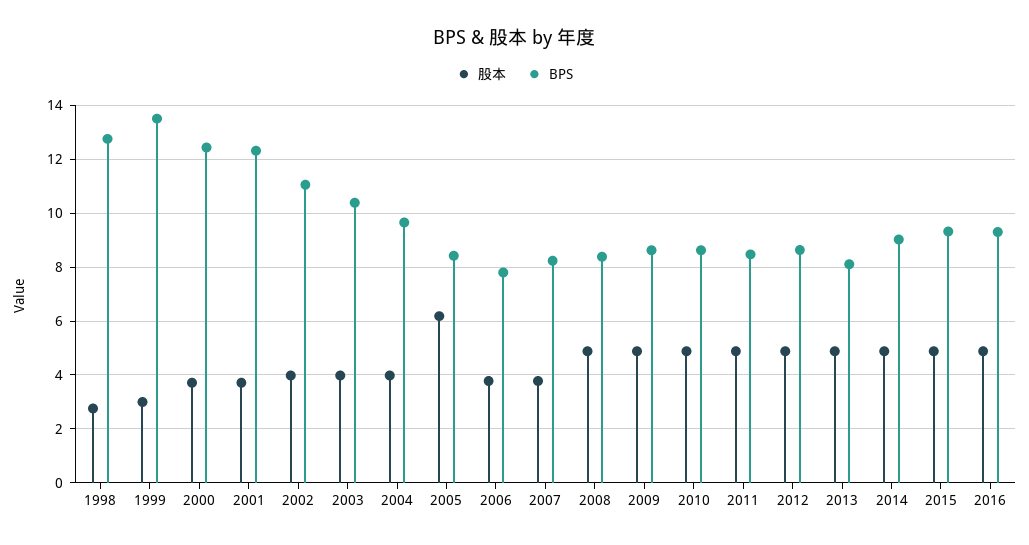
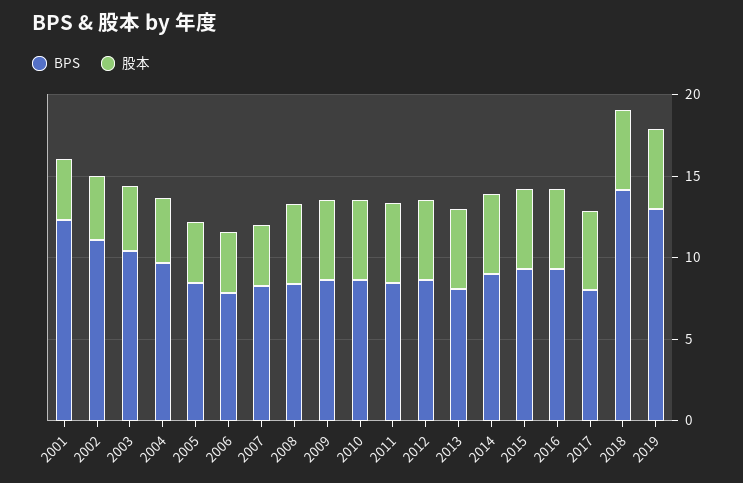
股本, 1998: 2.75 -> none
BPS, 1998: 12.75 -> none
股本, 1999: 3 -> none
BPS, 1999: 13.5 -> none
股本, 2000: 3.75 -> none
BPS, 2000: 12.5 -> none
股本, 2005: 6.25 -> 4
BPS, 2017: none -> 8
股本, 2017: none -> 5
BPS, 2018: none -> 14
股本, 2018: none -> 5
BPS, 2019: none -> 13
股本, 2019: none -> 5

